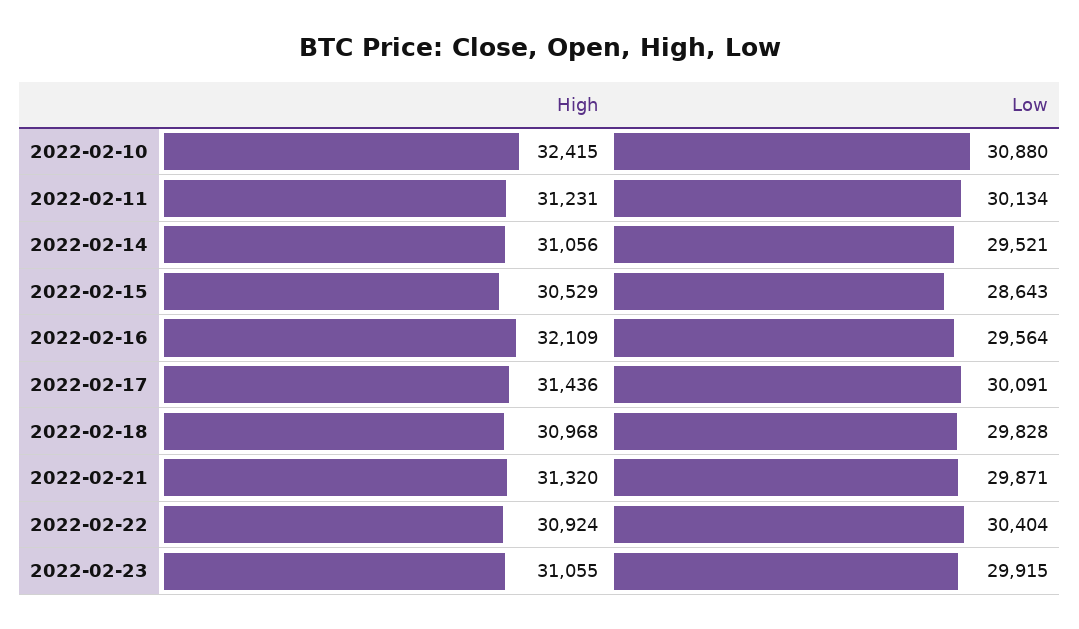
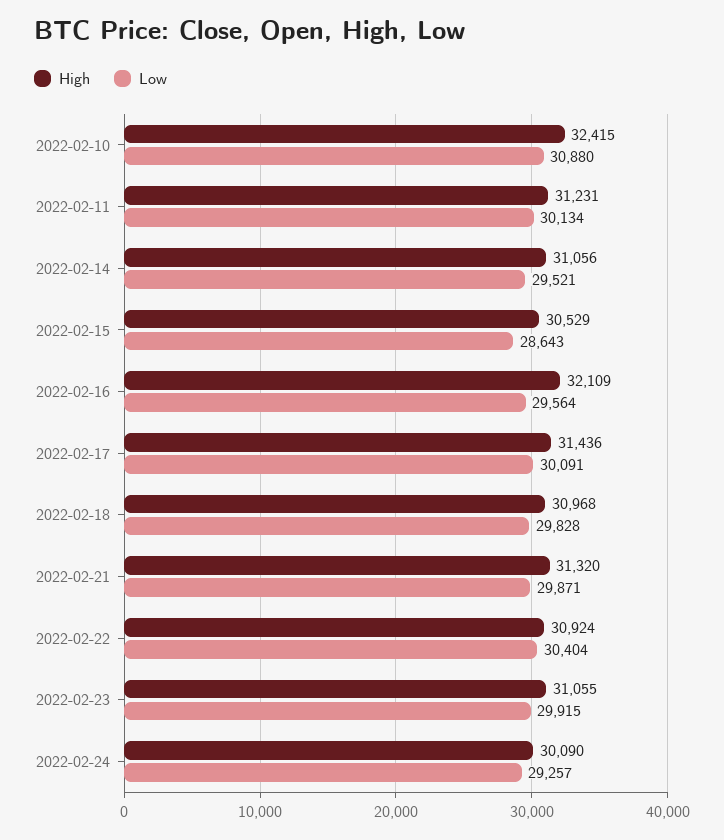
High, 2022-02-24: none -> 30090
Low, 2022-02-24: none -> 29257

